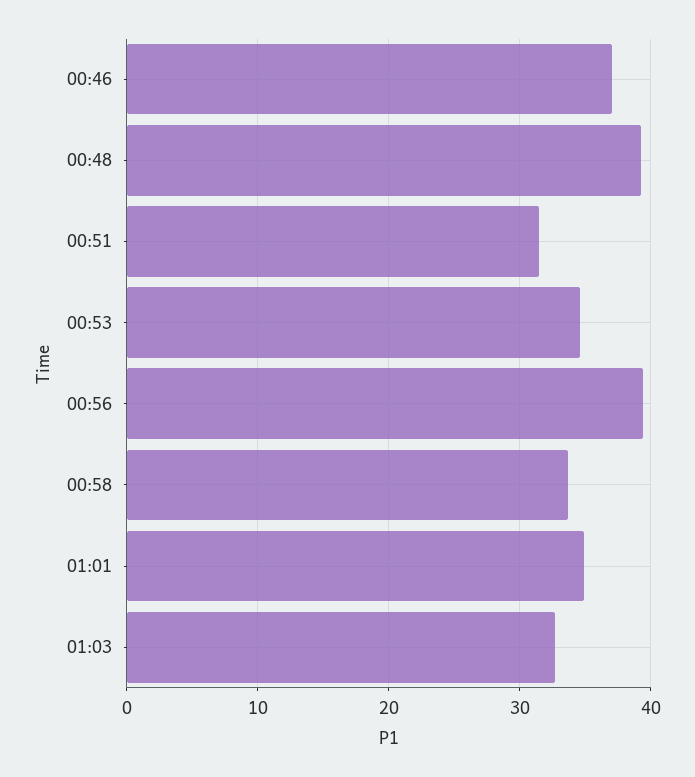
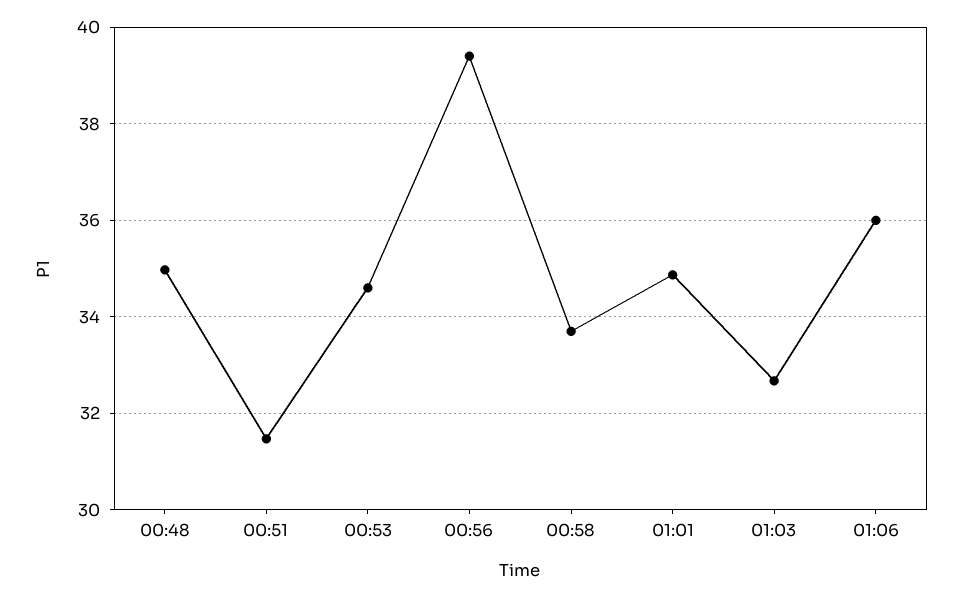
00:46: 37 -> none
00:48: 39 -> 35
01:06: none -> 36

